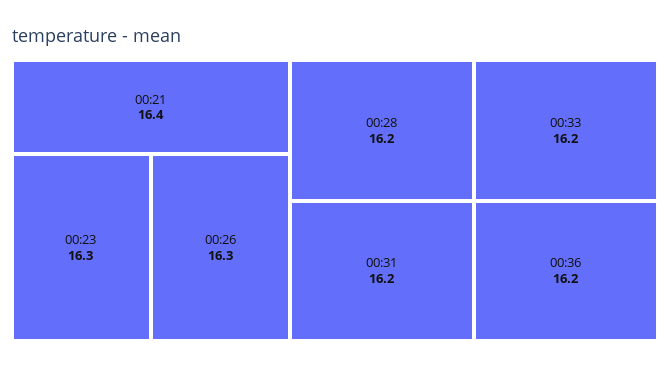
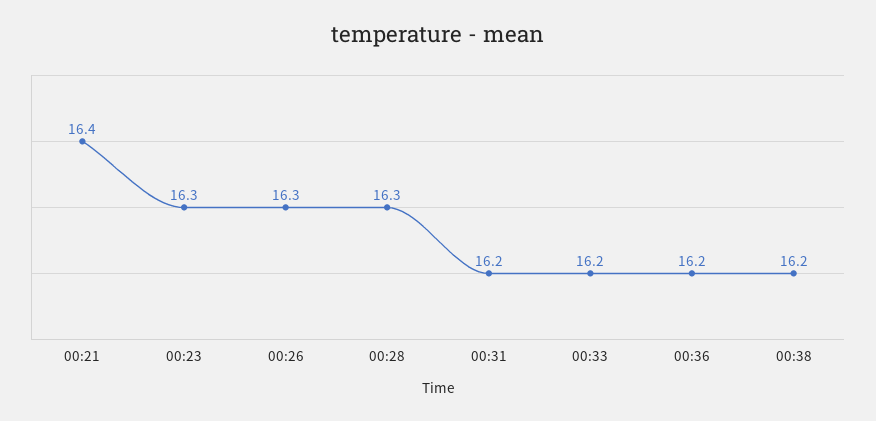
00:28: 16.2 -> 16.3
00:38: none -> 16.2

